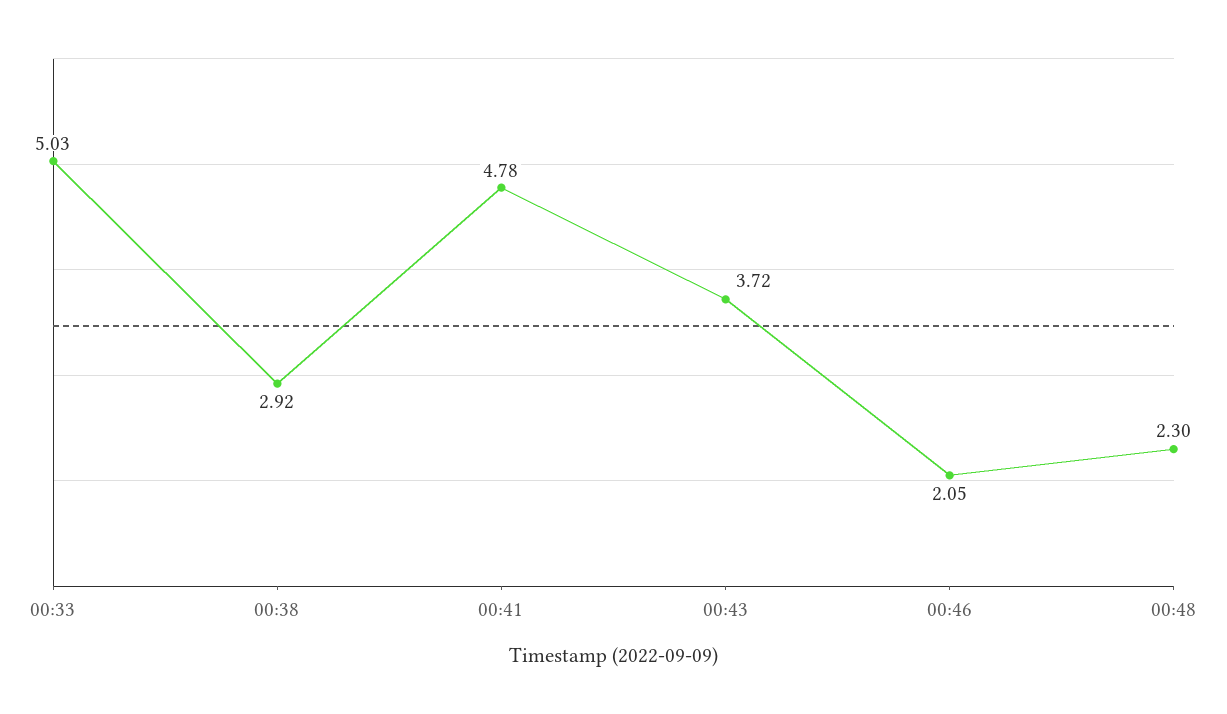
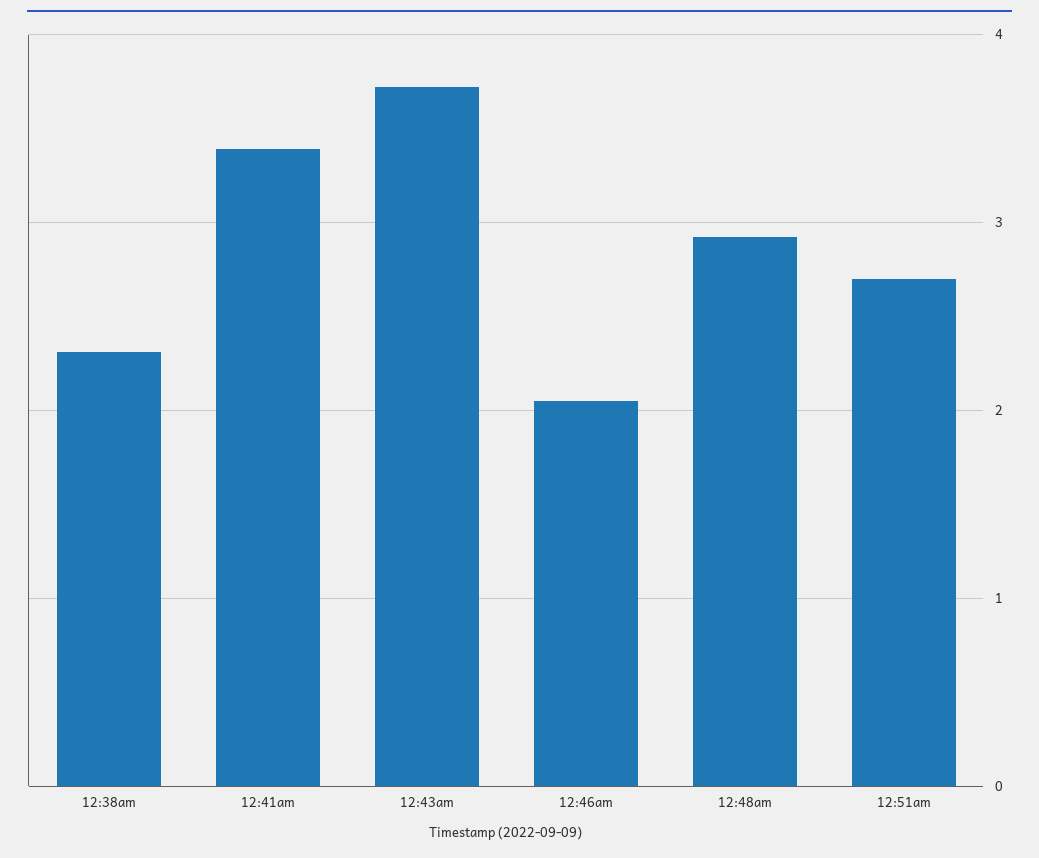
00:33: 5.03 -> none
00:38: 2.92 -> 2.3
00:41: 4.78 -> 3.4
00:48: 2.3 -> 2.9
12:51am: none -> 2.7

